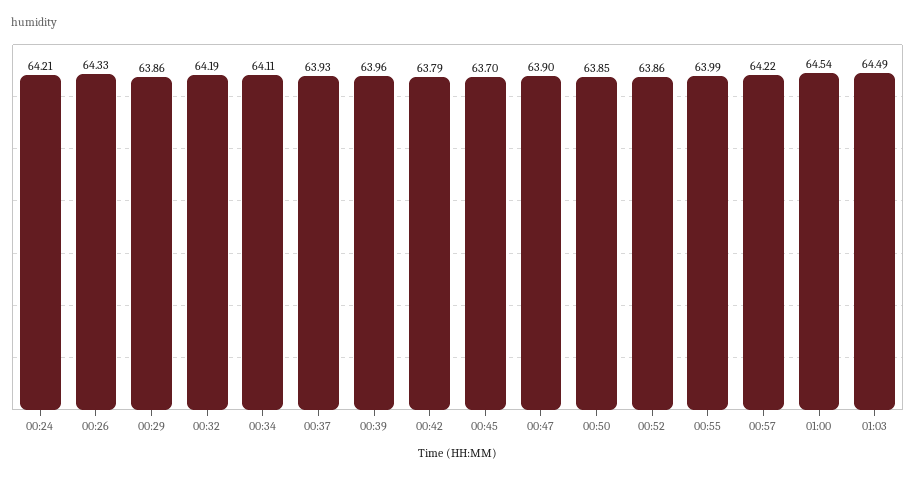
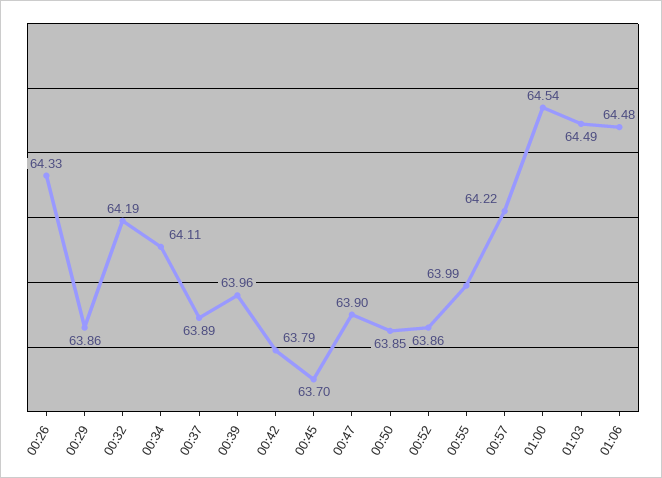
00:24: 64.21 -> none
00:37: 63.93 -> 63.89
01:06: none -> 64.48

